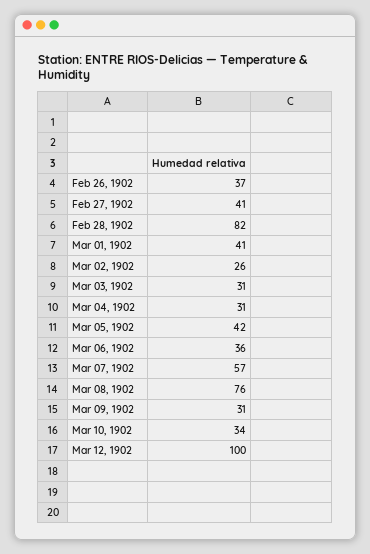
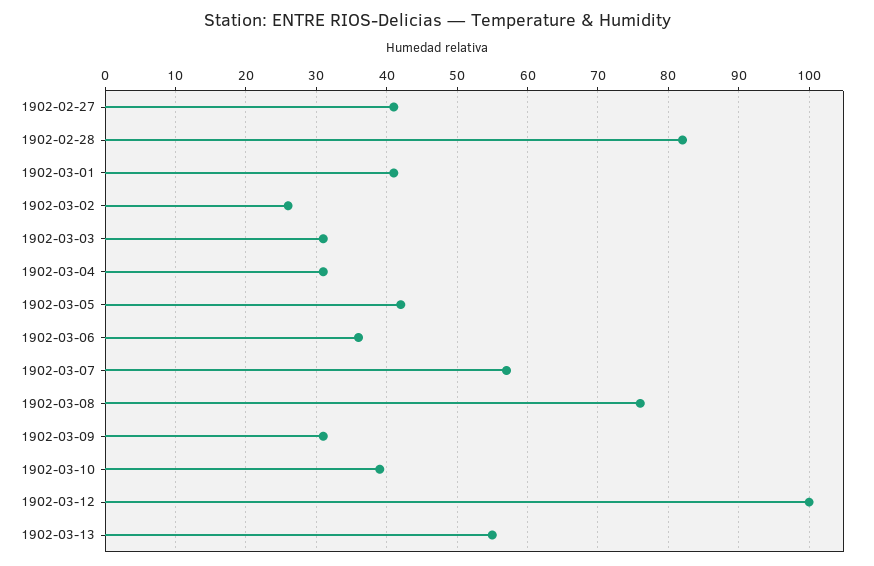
Feb 26, 1902: 37 -> none
Mar 10, 1902: 34 -> 39
1902-03-13: none -> 55

